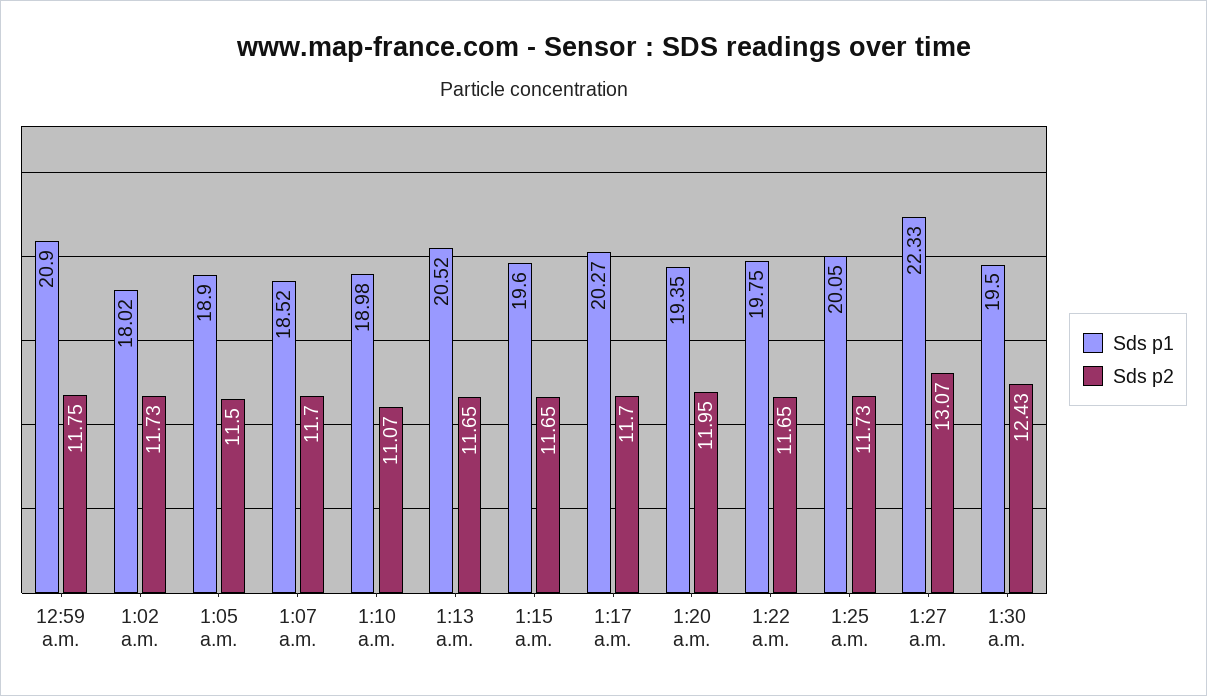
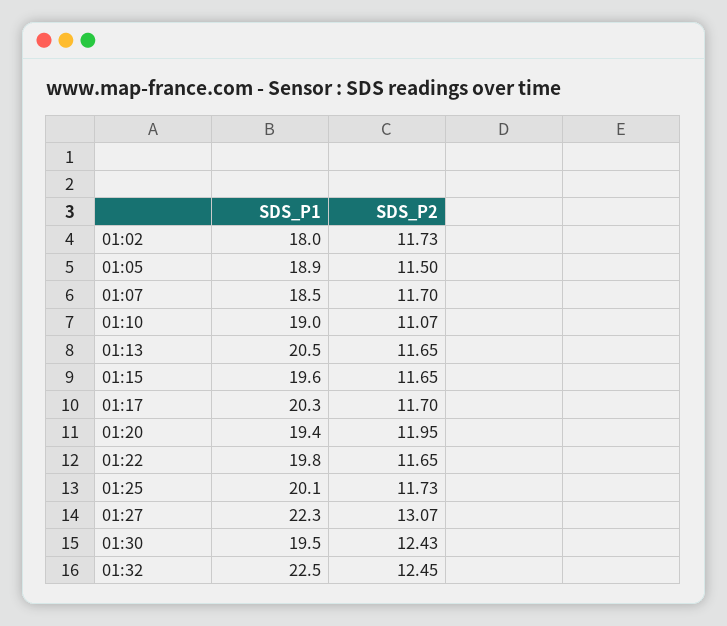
Sds p1, 12:59 a.m.: 20.9 -> none
Sds p2, 12:59 a.m.: 11.75 -> none
Sds p1, 01:32: none -> 22.5
Sds p2, 01:32: none -> 12.45

